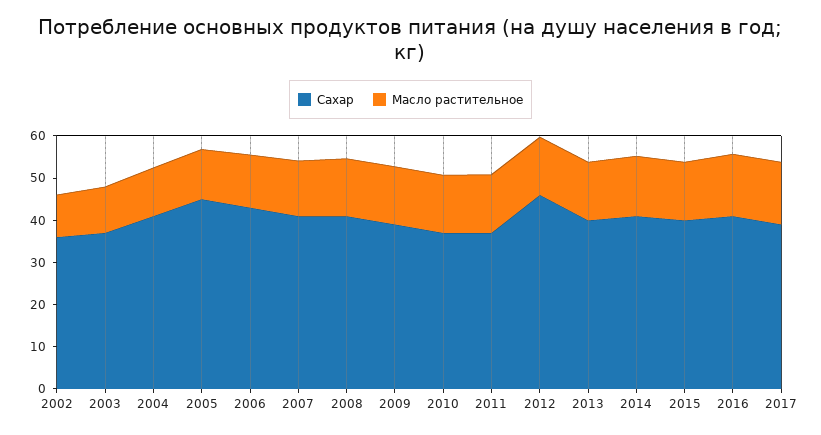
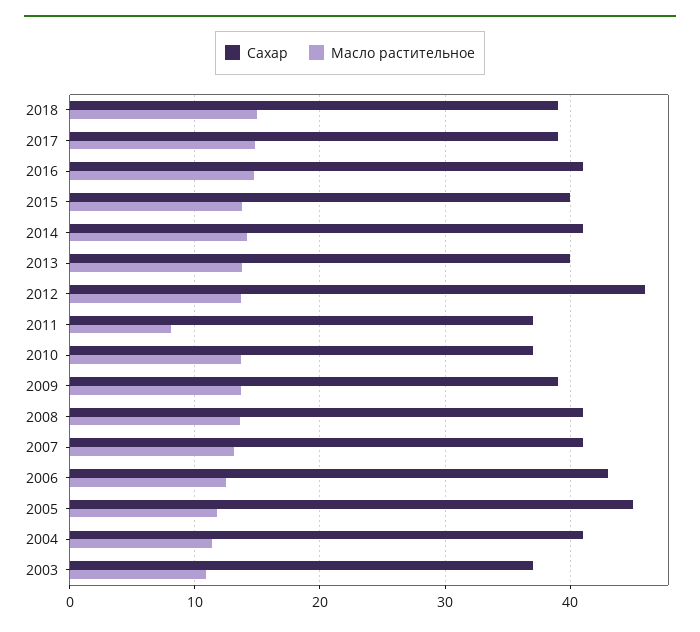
Сахар, 2002: 36 -> none
Масло растительное, 2002: 10 -> none
Масло растительное, 2011: 14 -> 8
Сахар, 2018: none -> 39
Масло растительное, 2018: none -> 15

